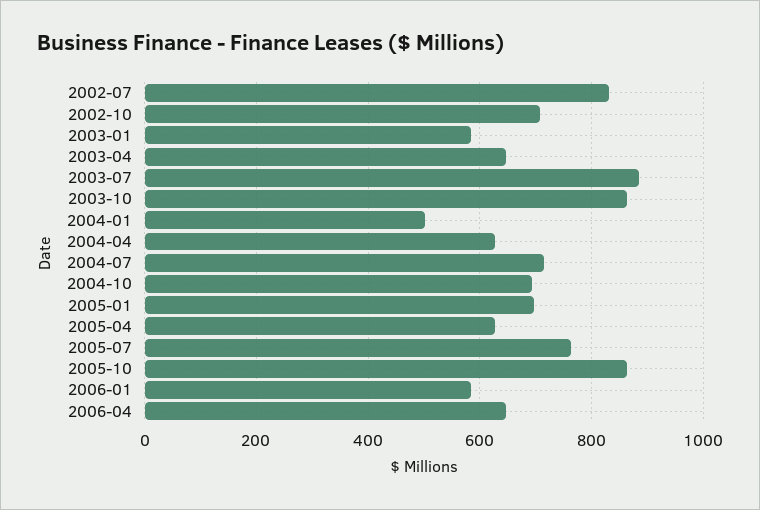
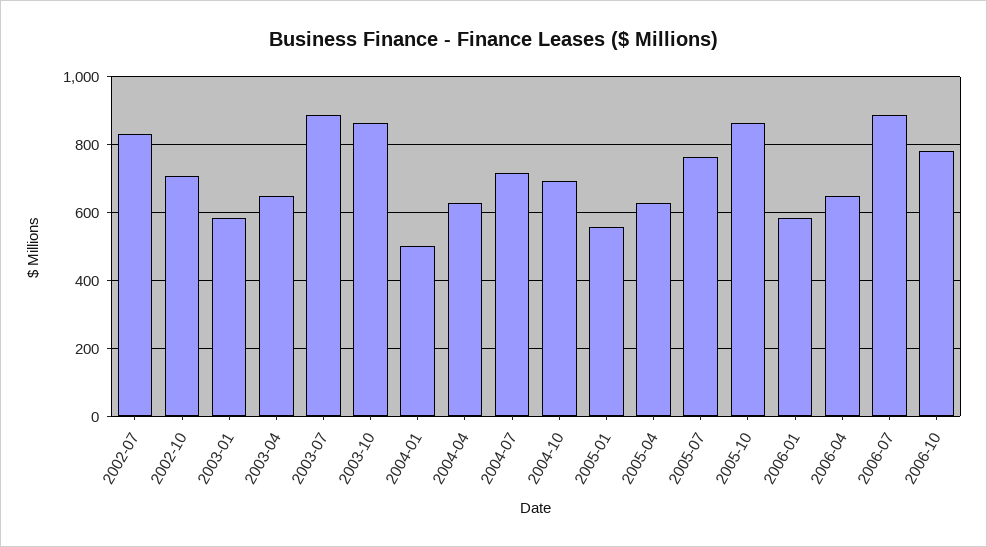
2005-01: 700 -> 560
2006-07: none -> 880
2006-10: none -> 780

